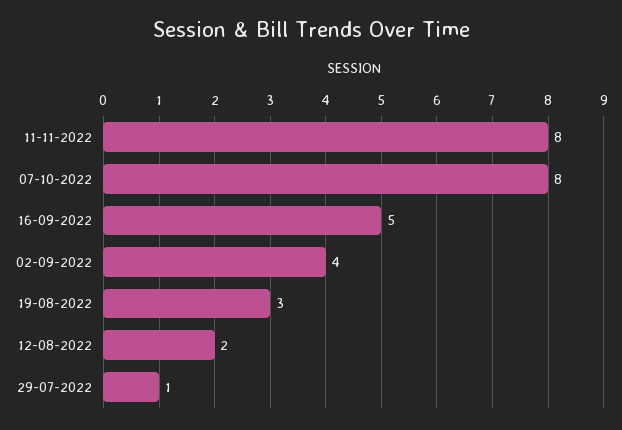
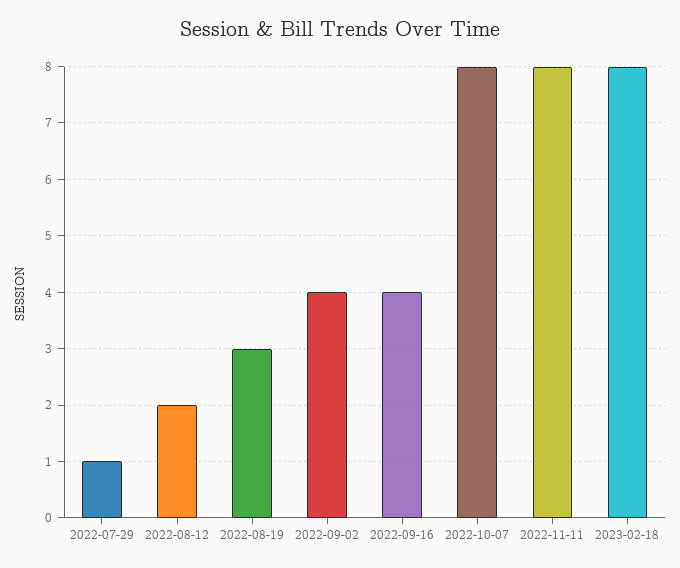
16-09-2022: 5 -> 4
2023-02-18: none -> 8

